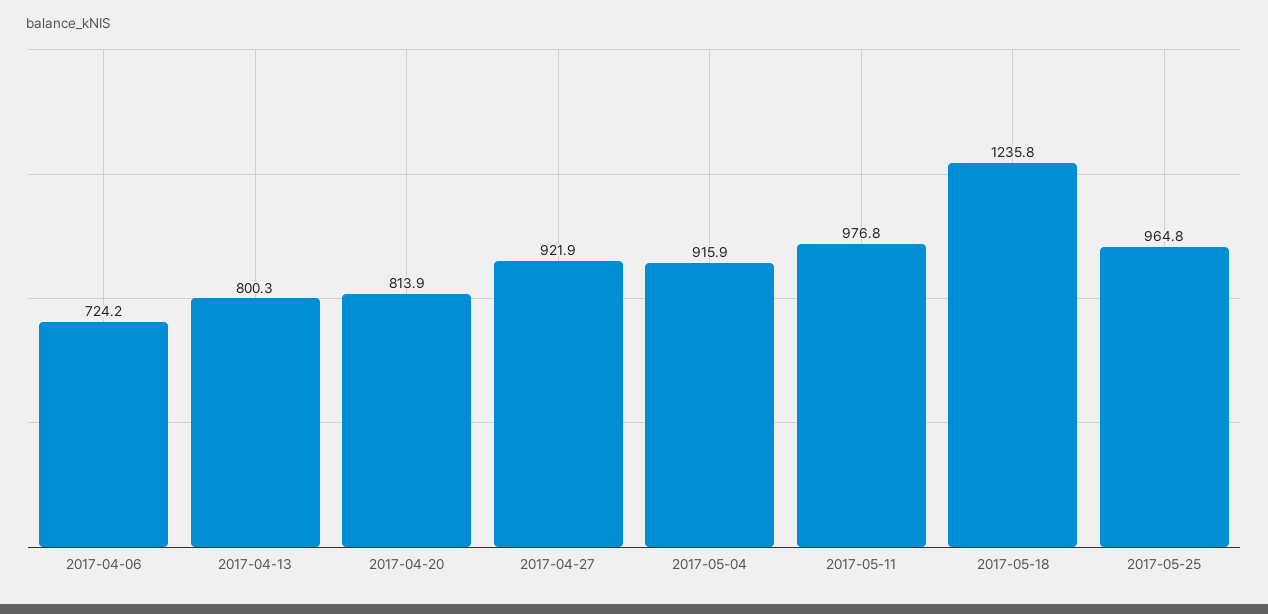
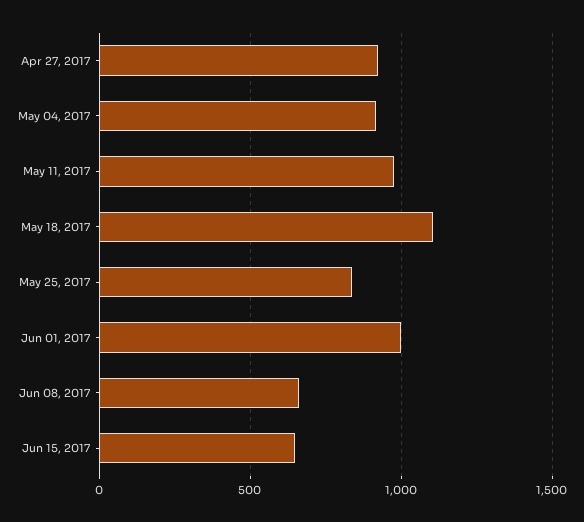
2017-04-06: 724.2 -> none
2017-04-13: 800.3 -> none
2017-04-20: 813.9 -> none
2017-05-18: 1235.8 -> 1100
2017-05-25: 964.8 -> 850
Jun 01, 2017: none -> 1000
Jun 08, 2017: none -> 650
Jun 15, 2017: none -> 650

